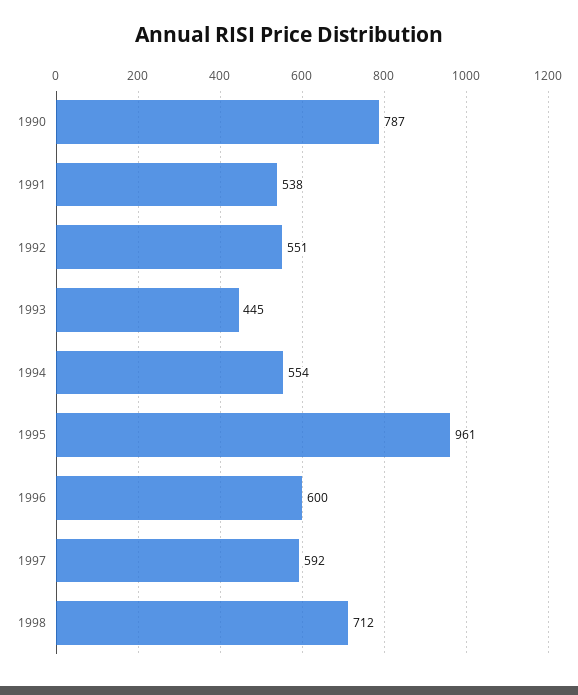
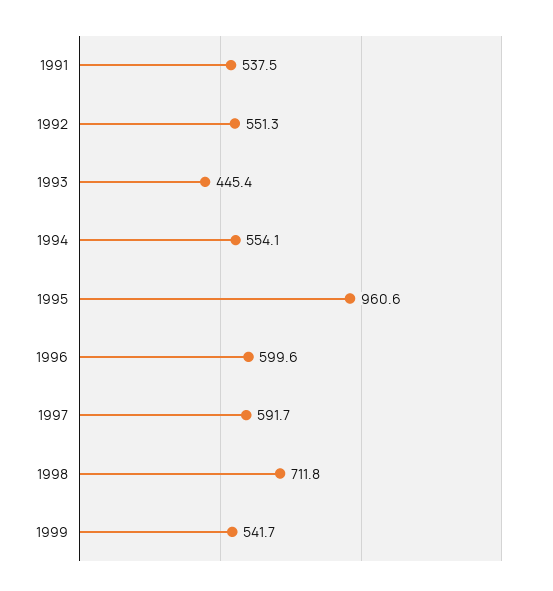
1990: 787 -> none
1999: none -> 541.7

